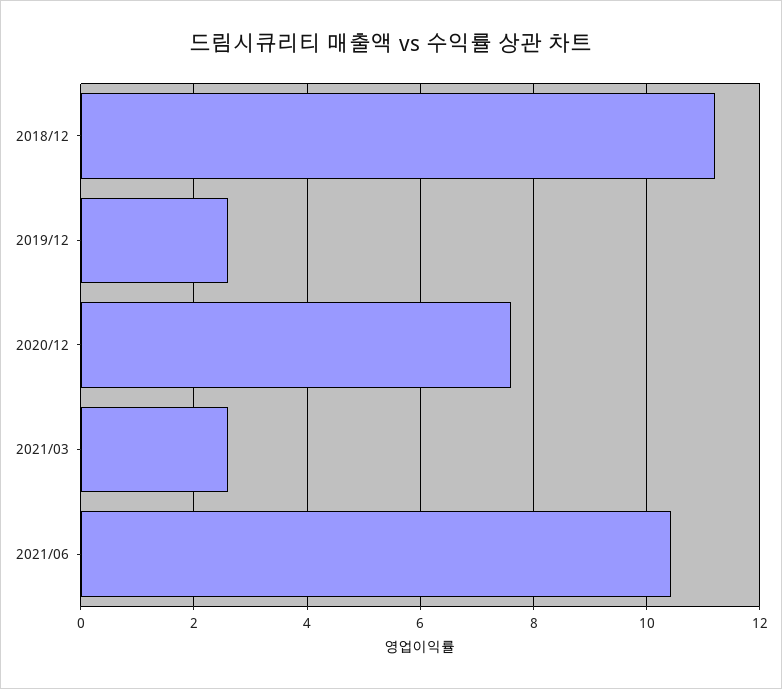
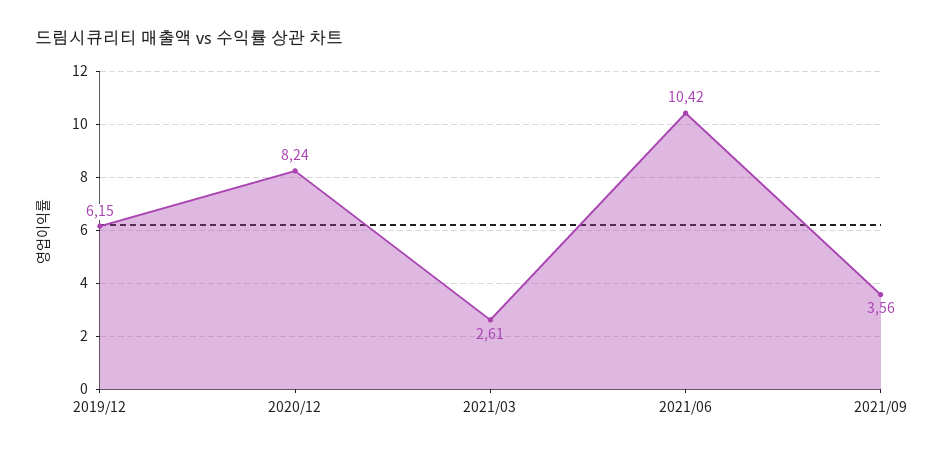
2018/12: 11.2 -> none
2019/12: 2.6 -> 6.15
2020/12: 7.6 -> 8.24
2021/09: none -> 3.56

